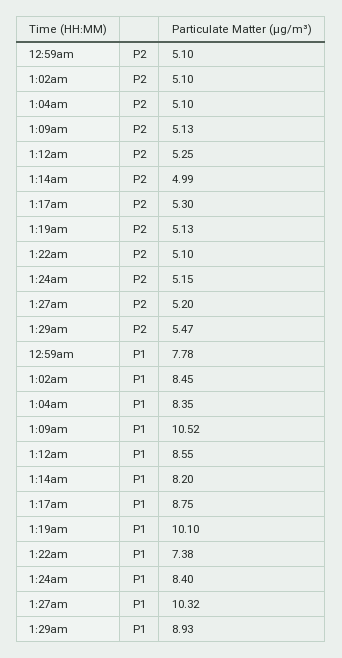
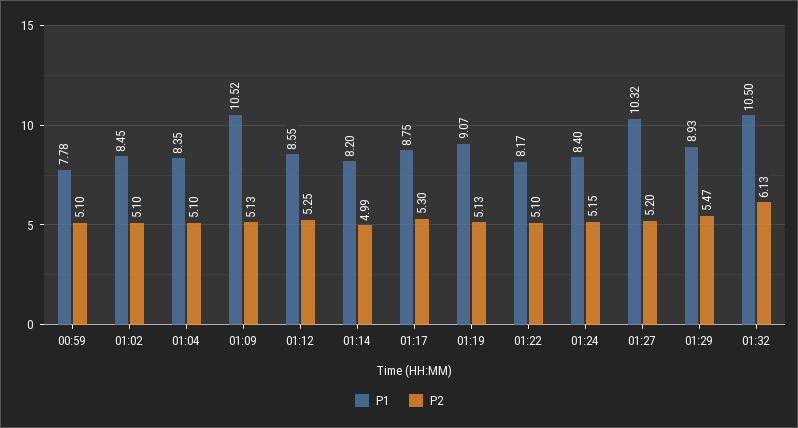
P1, 1:19am: 10.1 -> 9.07
P1, 1:22am: 7.38 -> 8.17
P1, 01:32: none -> 10.5
P2, 01:32: none -> 6.13

